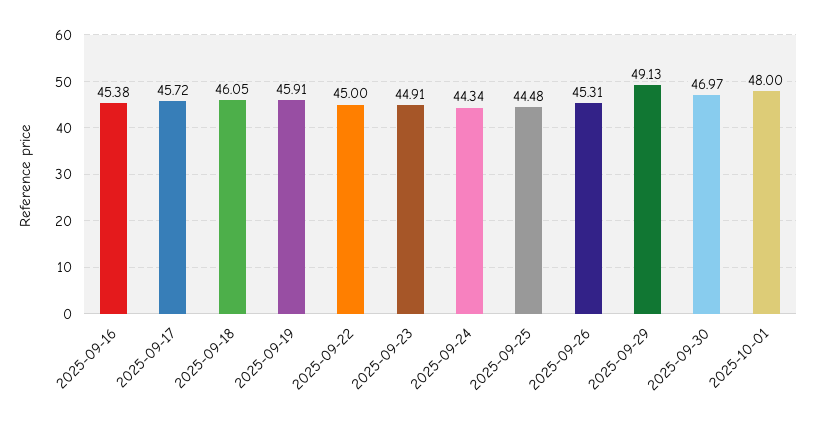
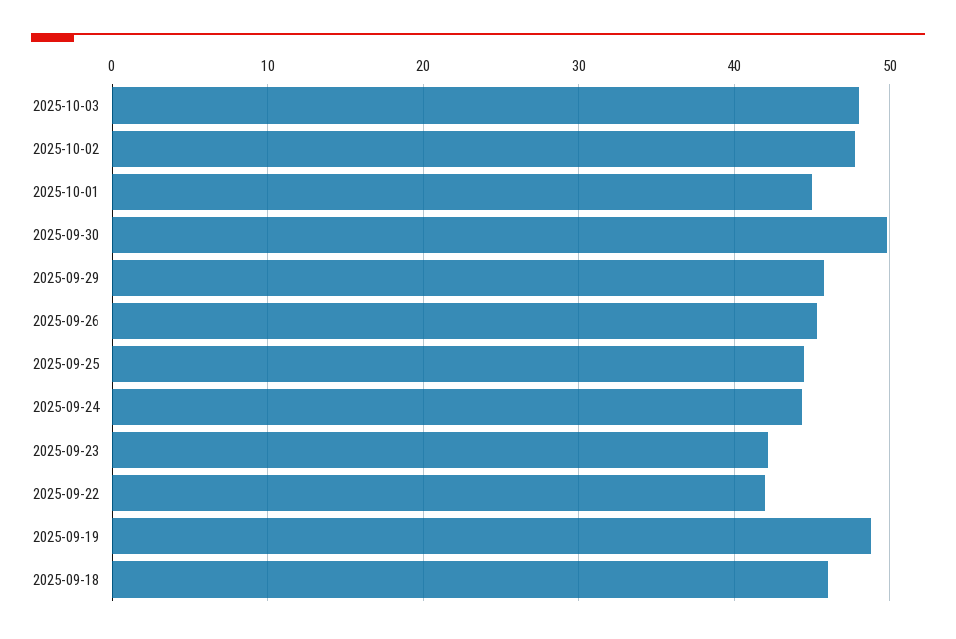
2025-09-16: 45.38 -> none
2025-09-17: 45.72 -> none
2025-09-19: 45.91 -> 49
2025-09-22: 45 -> 42
2025-09-23: 44.91 -> 42
2025-09-29: 49.13 -> 46
2025-09-30: 46.97 -> 50
2025-10-01: 48 -> 45
2025-10-03: none -> 48
2025-10-02: none -> 48

